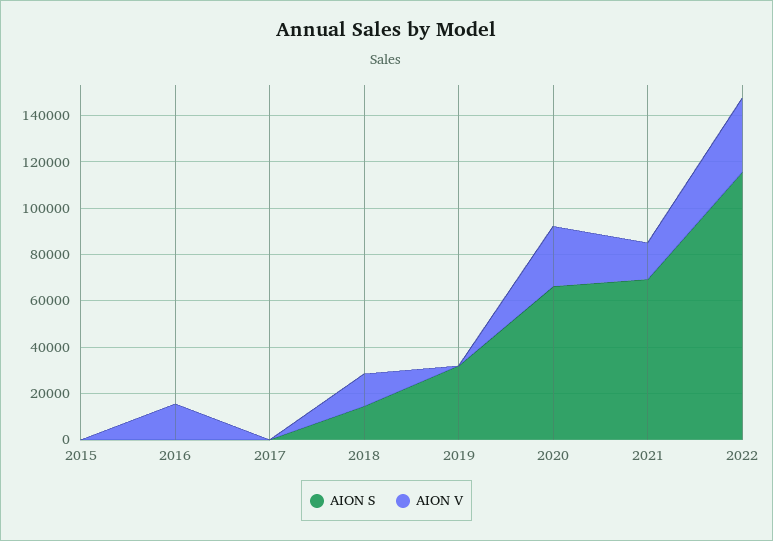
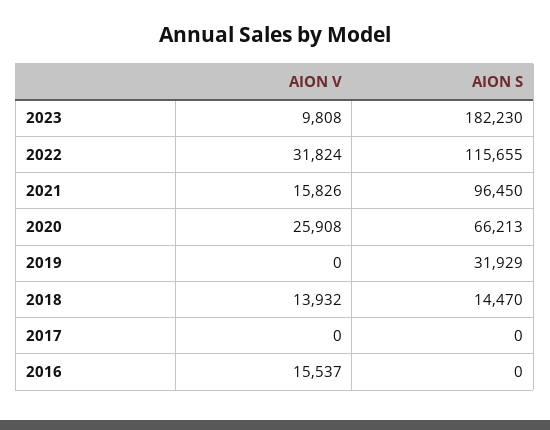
AION S, 2015: 0 -> none
AION V, 2015: 0 -> none
AION S, 2021: 70000 -> 96450
AION V, 2023: none -> 9808
AION S, 2023: none -> 182230

